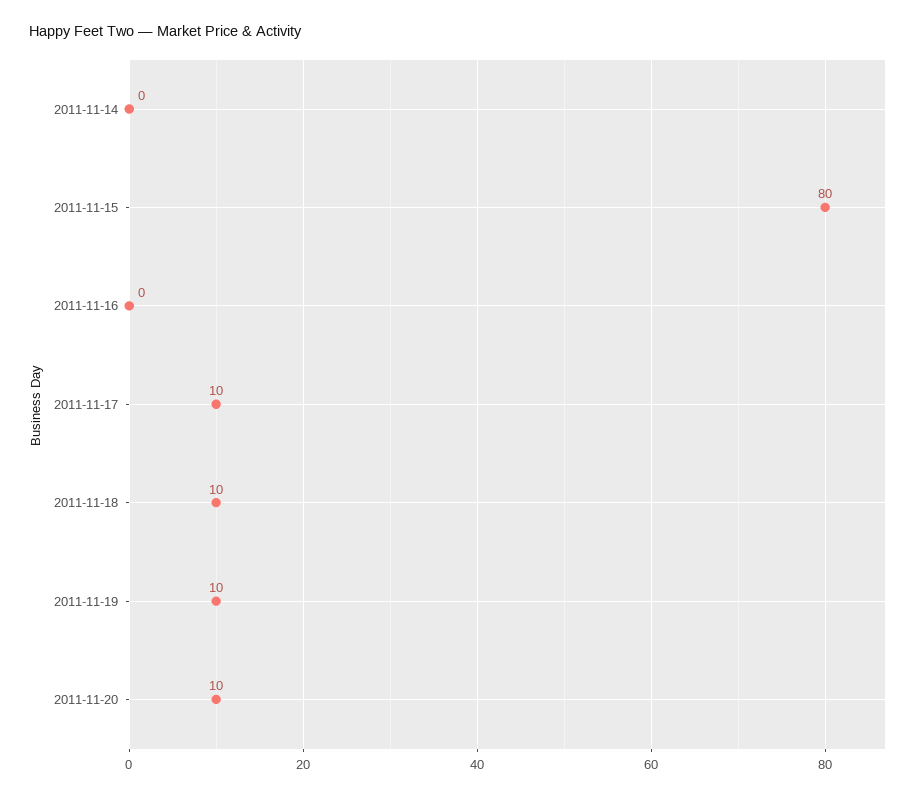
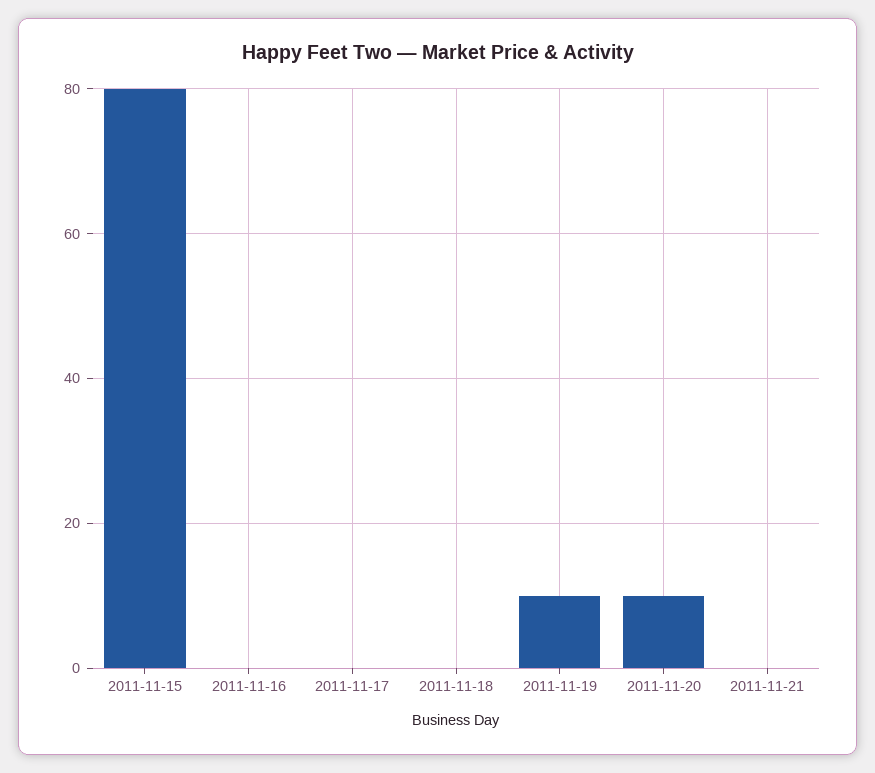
2011-11-14: 0 -> none
2011-11-17: 10 -> 0
2011-11-18: 10 -> 0
2011-11-21: none -> 0

